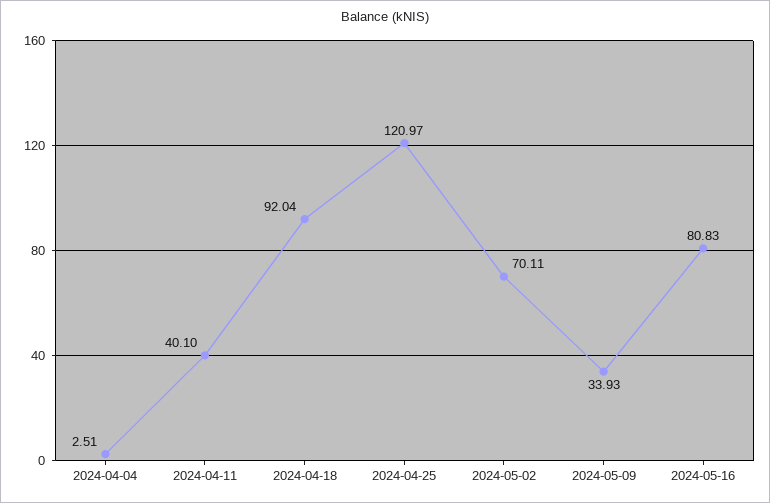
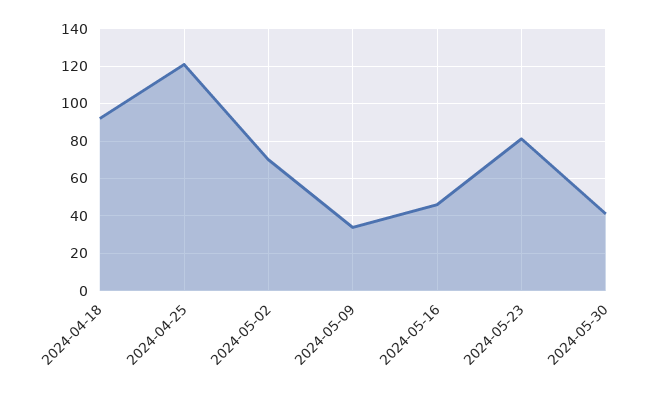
2024-04-04: 2.51 -> none
2024-04-11: 40.1 -> none
2024-05-16: 80.83 -> 45
2024-05-23: none -> 80
2024-05-30: none -> 40

